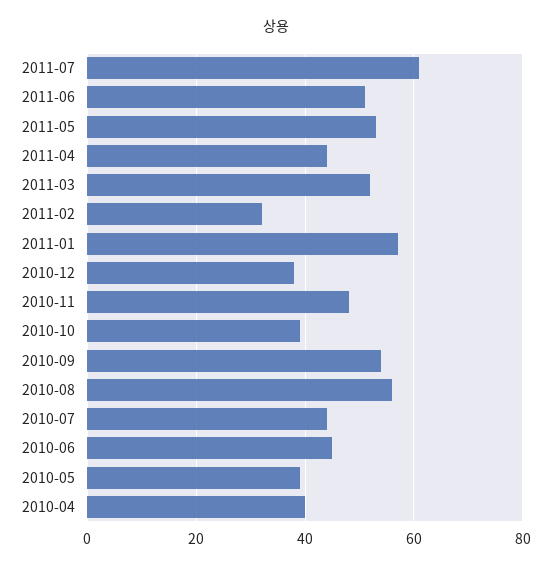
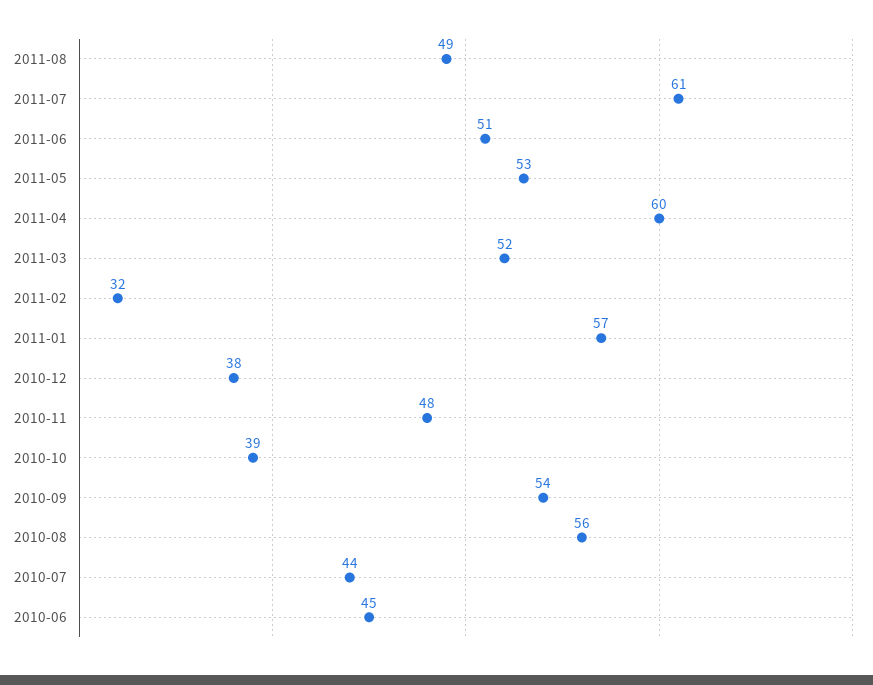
2011-04: 45 -> 60
2010-05: 40 -> none
2010-04: 40 -> none
2011-08: none -> 49

